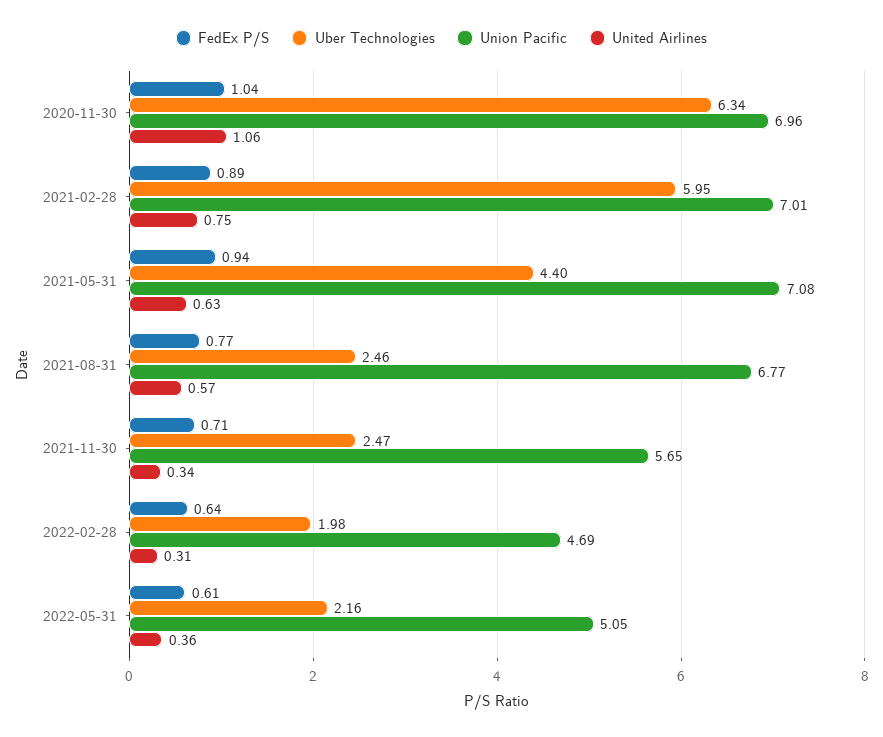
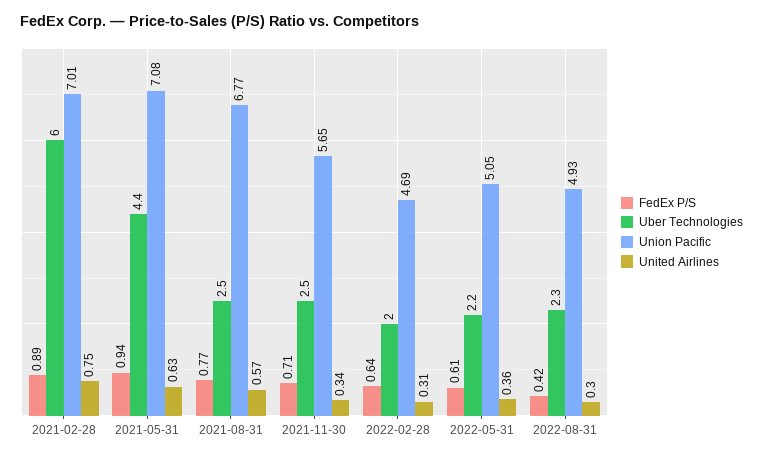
FedEx P/S, 2020-11-30: 1.04 -> none
Uber Technologies, 2020-11-30: 6.34 -> none
Union Pacific, 2020-11-30: 6.96 -> none
United Airlines, 2020-11-30: 1.06 -> none
FedEx P/S, 2022-08-31: none -> 0.42
Uber Technologies, 2022-08-31: none -> 2.3
Union Pacific, 2022-08-31: none -> 4.93
United Airlines, 2022-08-31: none -> 0.3

